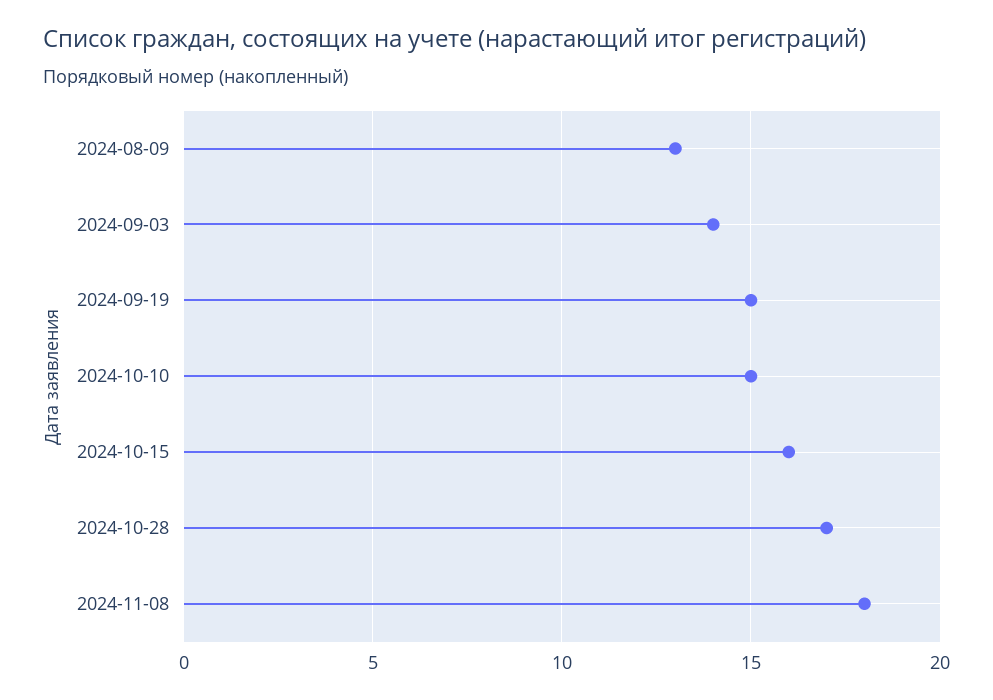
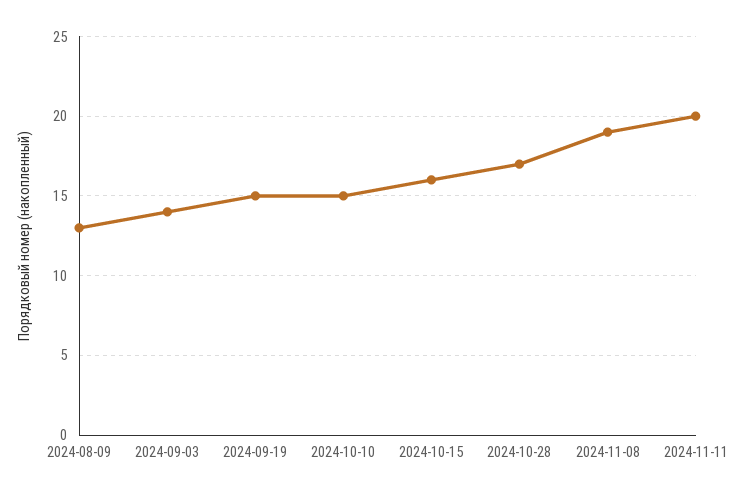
2024-11-08: 18 -> 19
2024-11-11: none -> 20

